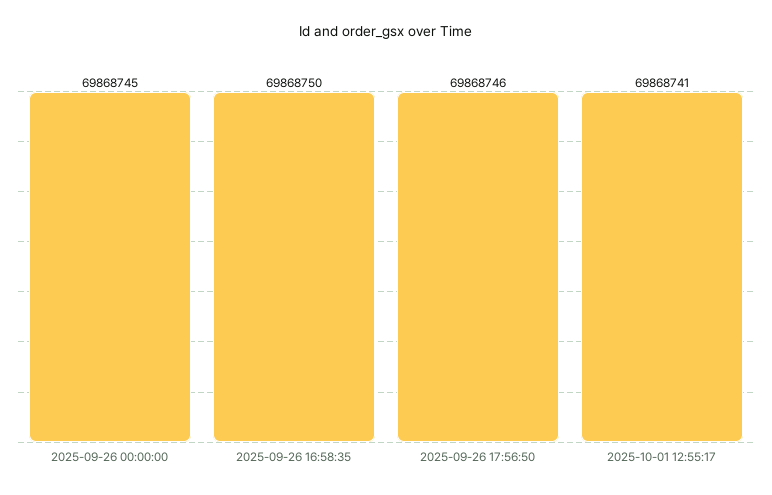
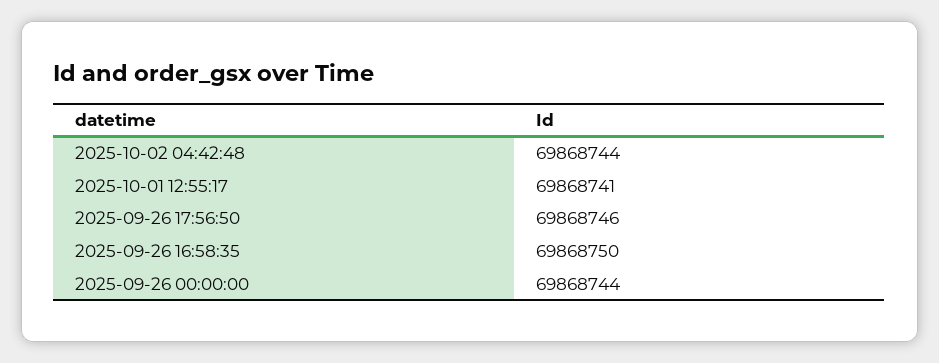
2025-09-26 00:00:00: 69868745 -> 69868744
2025-10-02 04:42:48: none -> 69868744

